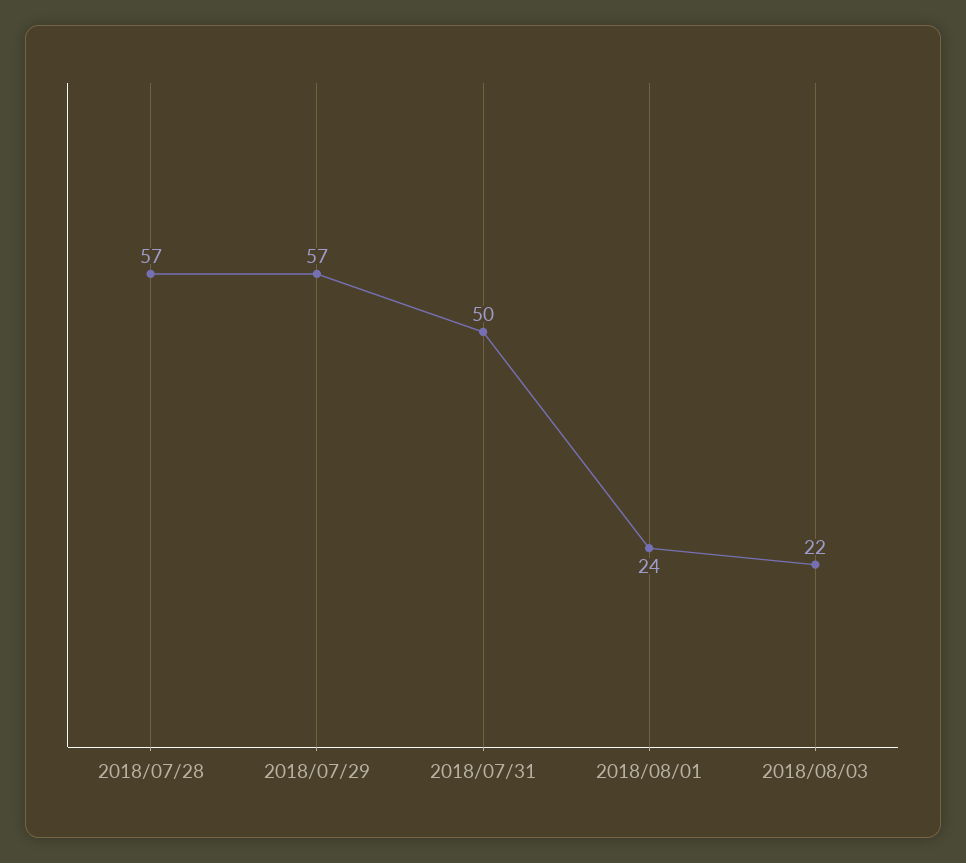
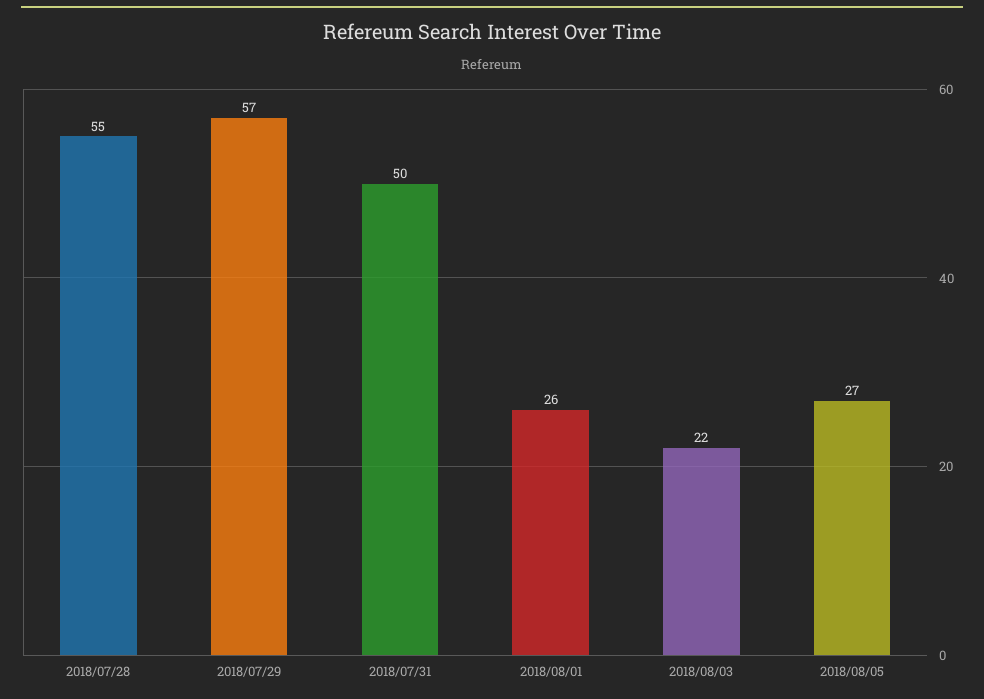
2018/07/28: 57 -> 55
2018/08/01: 24 -> 26
2018/08/05: none -> 27

